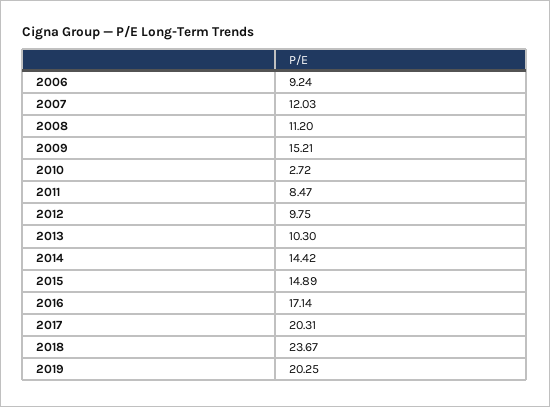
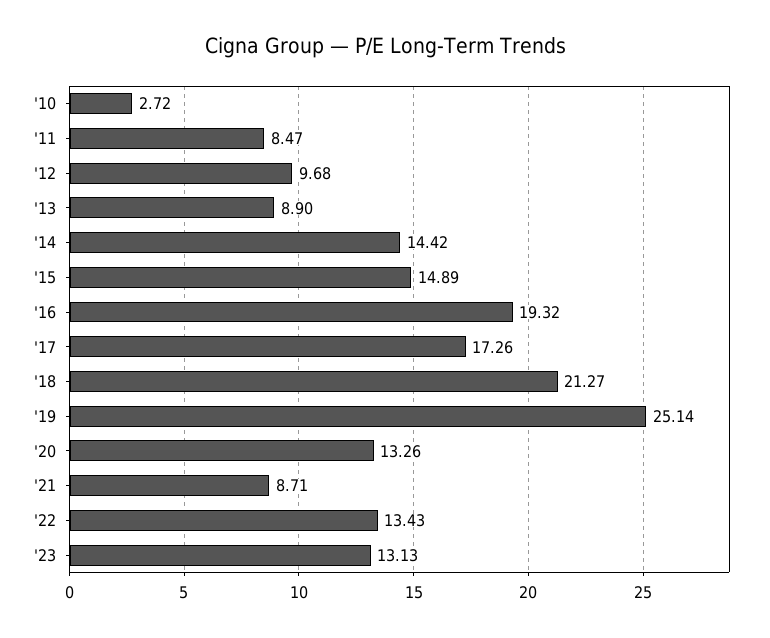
2006: 9.24 -> none
2007: 12.03 -> none
2008: 11.2 -> none
2009: 15.21 -> none
2012: 9.75 -> 9.68
2013: 10.3 -> 8.9
2016: 17.14 -> 19.32
2017: 20.31 -> 17.26
2018: 23.67 -> 21.27
2019: 20.25 -> 25.14
'20: none -> 13.26
'21: none -> 8.71
'22: none -> 13.43
'23: none -> 13.13

